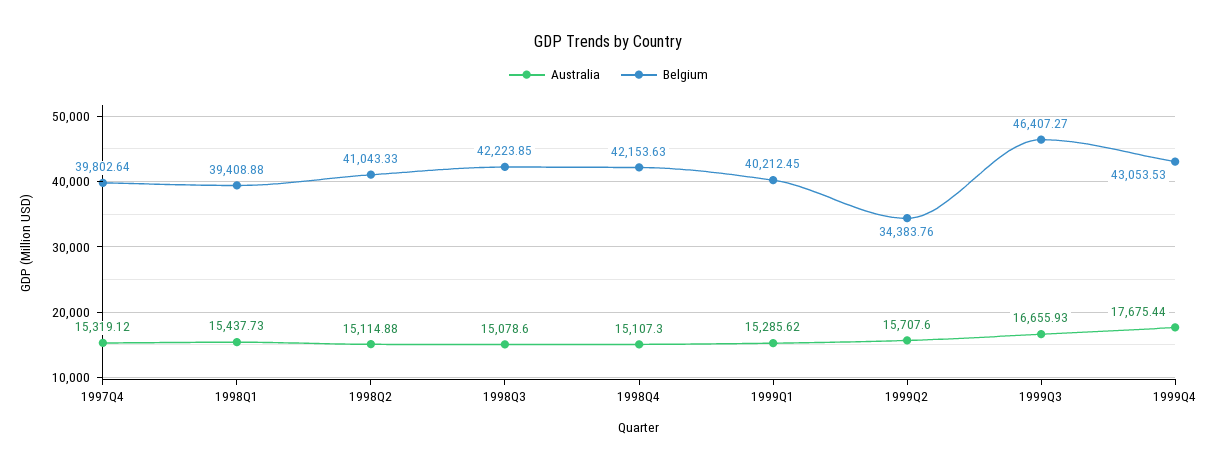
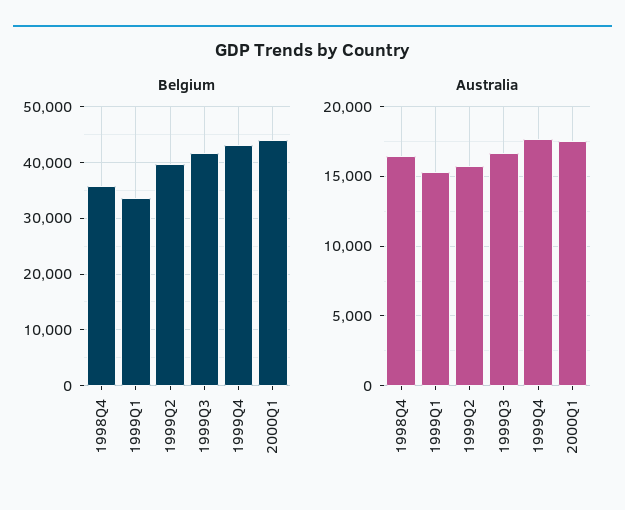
Australia, 1997Q4: 15319.12 -> none
Belgium, 1997Q4: 39802.64 -> none
Australia, 1998Q1: 15437.73 -> none
Belgium, 1998Q1: 39408.88 -> none
Australia, 1998Q2: 15114.88 -> none
Belgium, 1998Q2: 41043.33 -> none
Australia, 1998Q3: 15078.6 -> none
Belgium, 1998Q3: 42223.85 -> none
Australia, 1998Q4: 15107.3 -> 16500
Belgium, 1998Q4: 42153.63 -> 36000
Belgium, 1999Q1: 40212.45 -> 34000
Belgium, 1999Q2: 34383.76 -> 40000
Belgium, 1999Q3: 46407.27 -> 42000
Belgium, 2000Q1: none -> 44000
Australia, 2000Q1: none -> 17500

